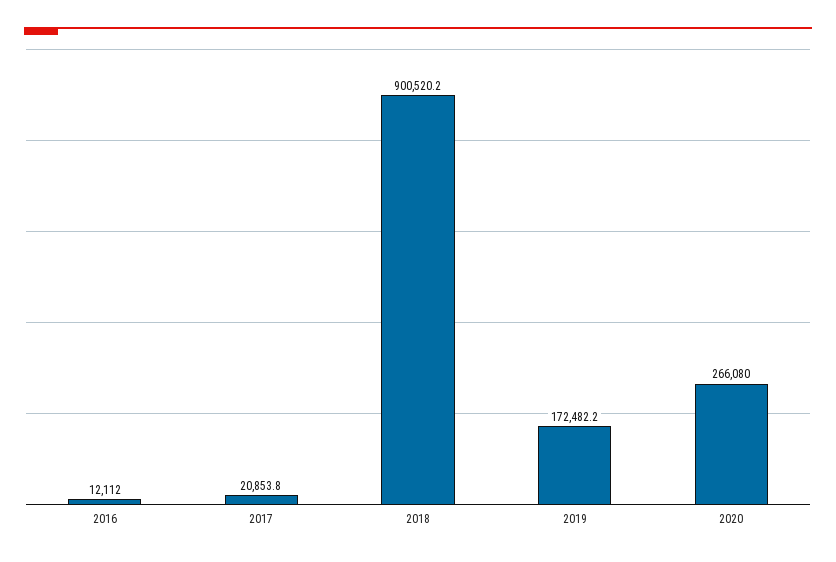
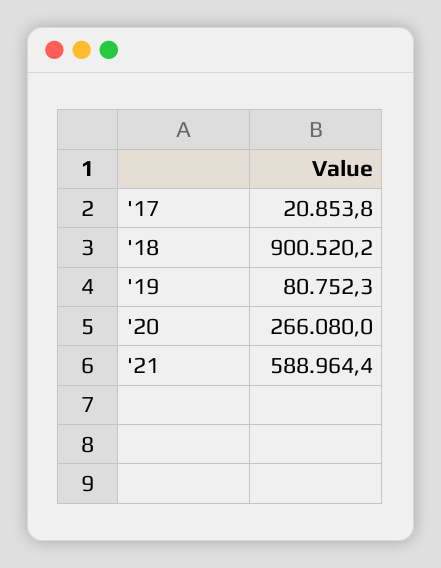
2016: 12112 -> none
2019: 172482.2 -> 80752.3
'21: none -> 588964.4

